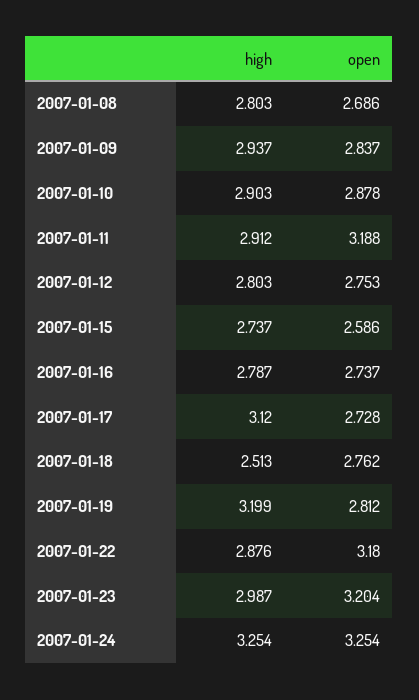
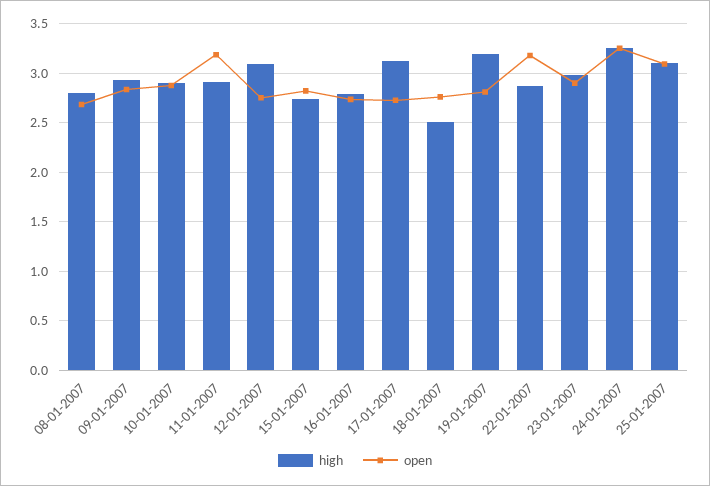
high, 2007-01-12: 2.803 -> 3.1
open, 2007-01-15: 2.586 -> 2.8
open, 2007-01-23: 3.204 -> 2.9
high, 25-01-2007: none -> 3.1
open, 25-01-2007: none -> 3.1

